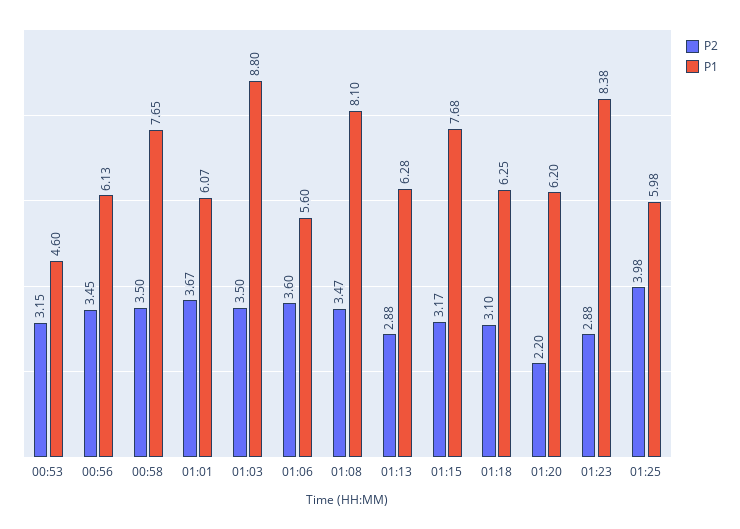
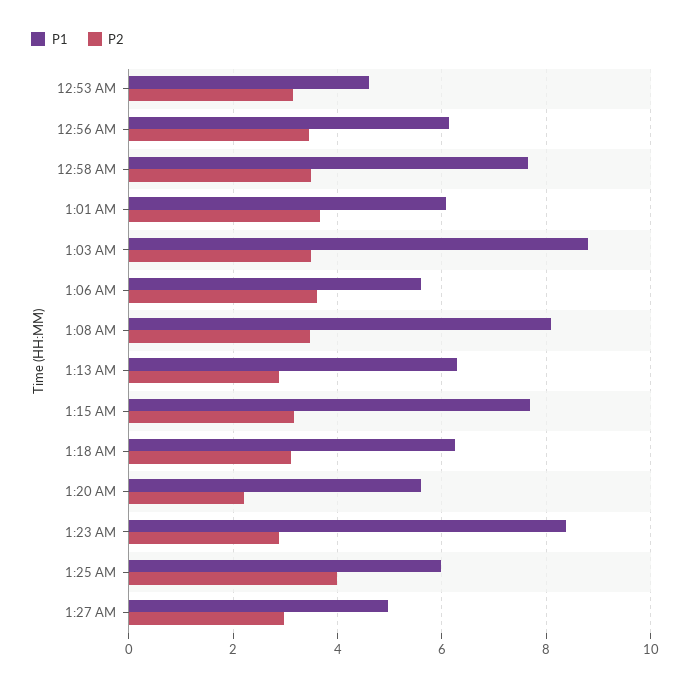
P1, 01:20: 6.2 -> 5.6
P1, 1:27 AM: none -> 5
P2, 1:27 AM: none -> 3

